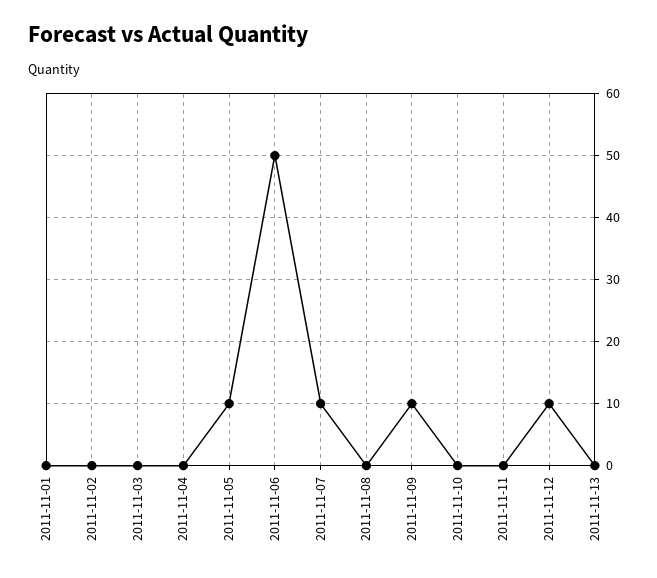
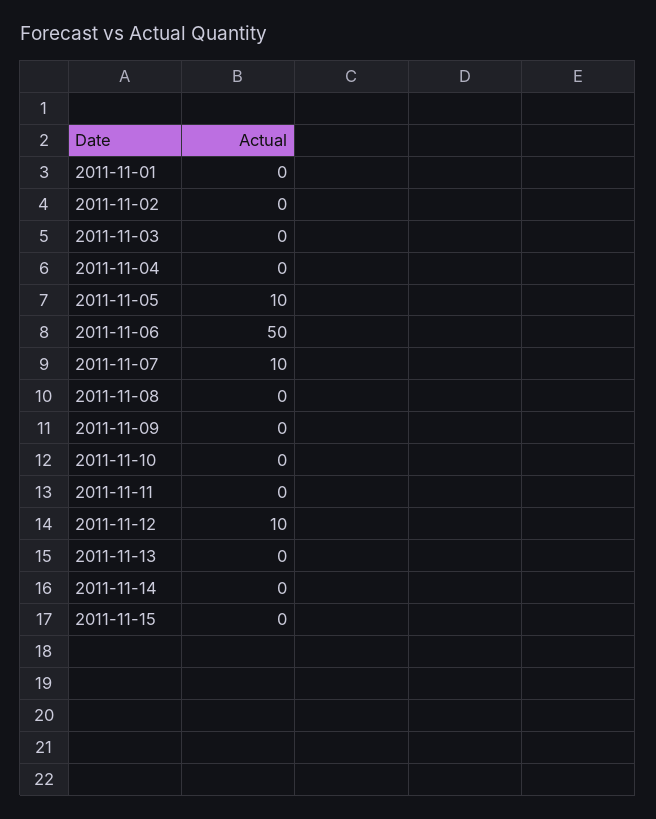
2011-11-09: 10 -> 0
2011-11-14: none -> 0
2011-11-15: none -> 0

